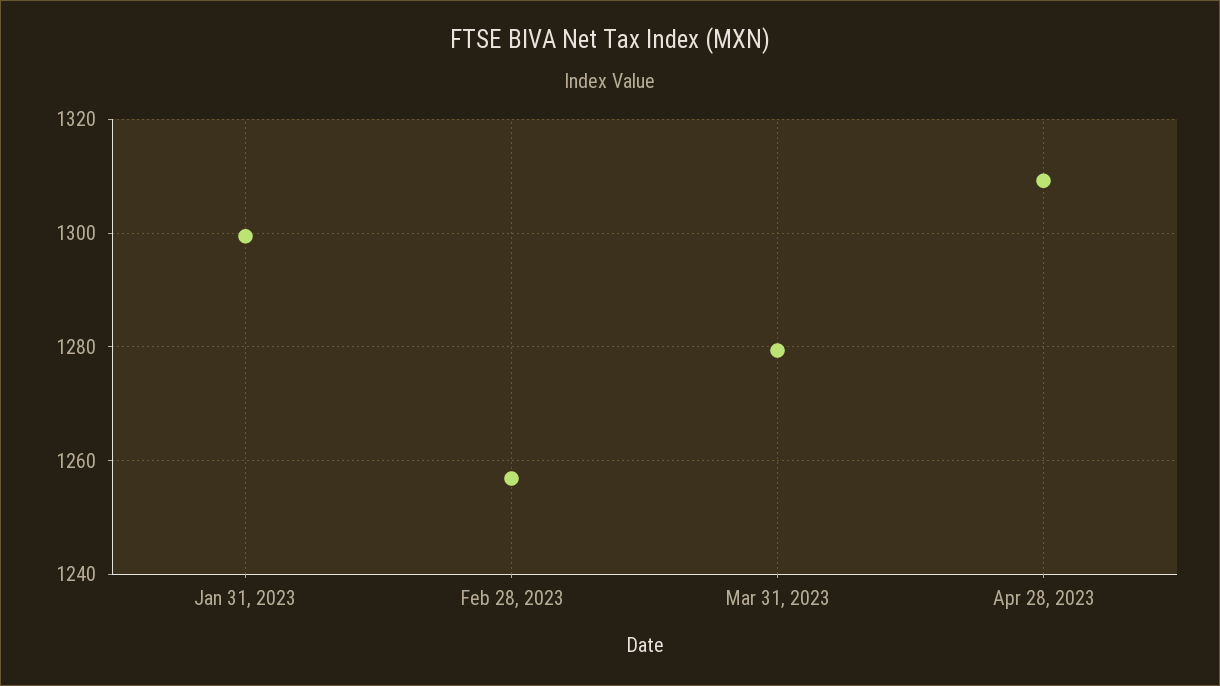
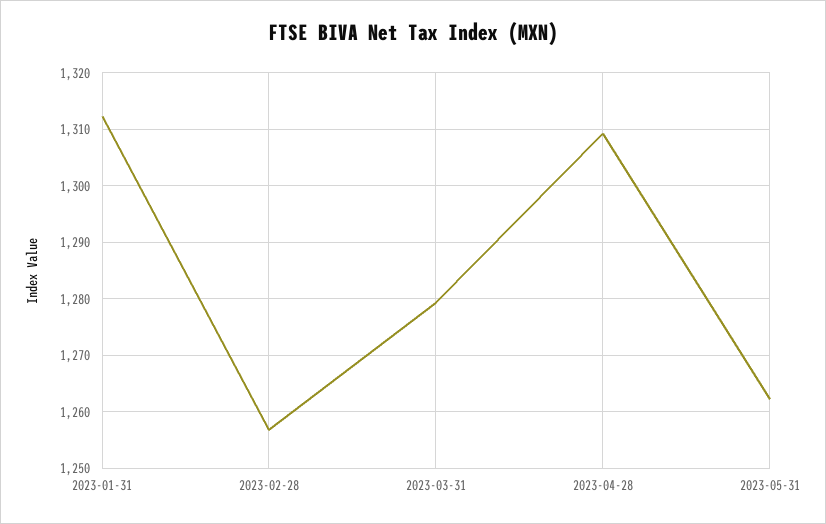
Jan 31, 2023: 1300 -> 1312
2023-05-31: none -> 1262

